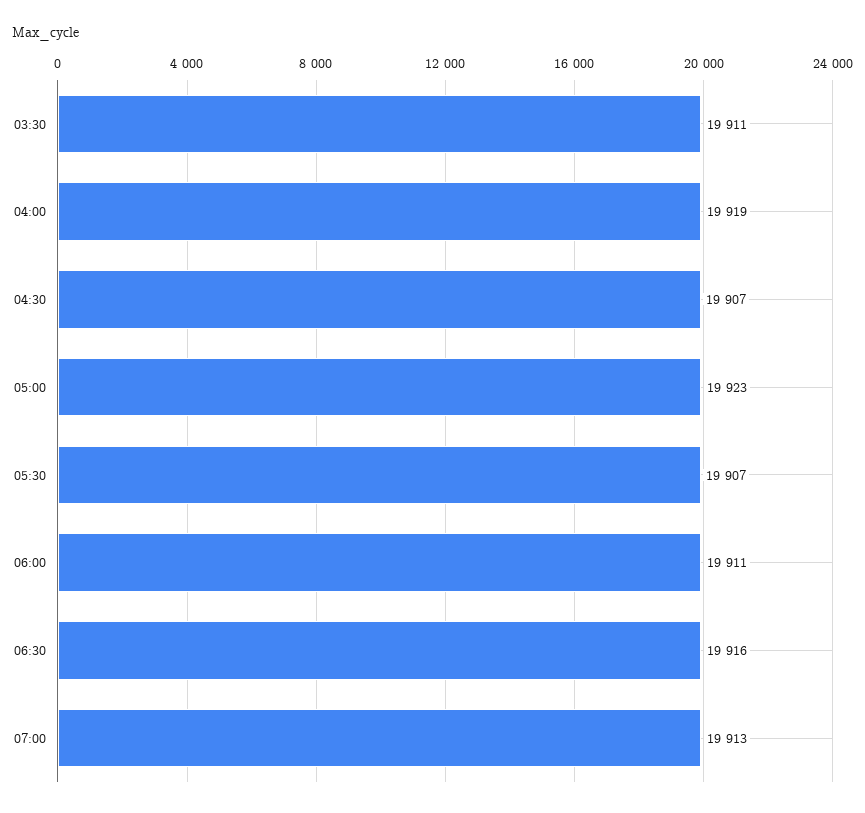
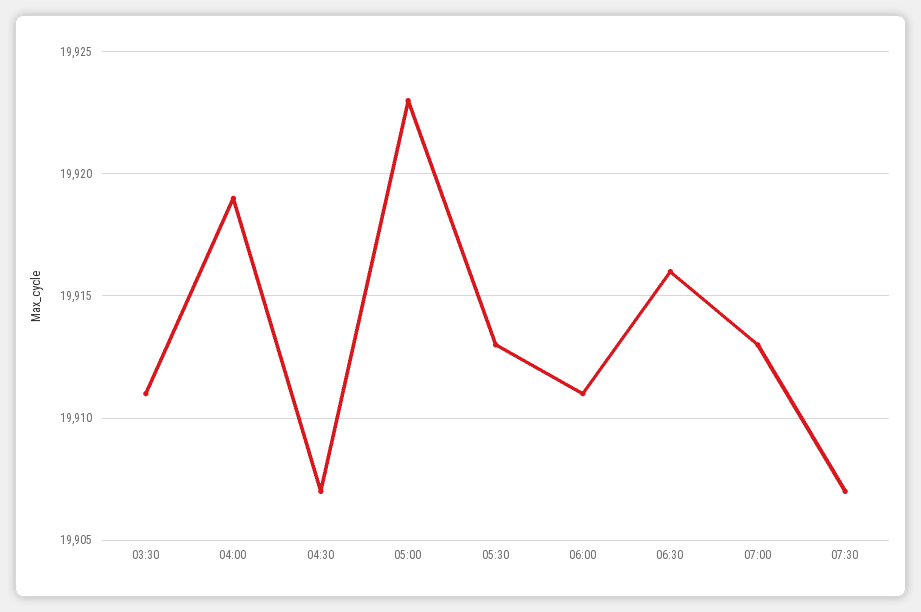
05:30: 19907 -> 19913
07:30: none -> 19907

